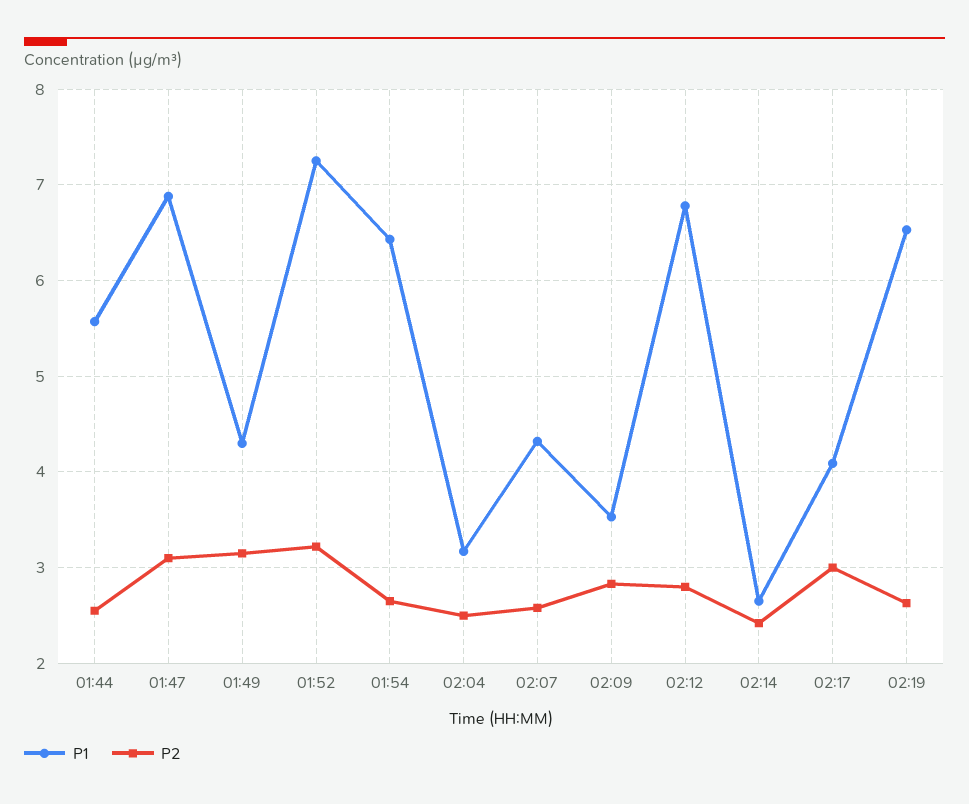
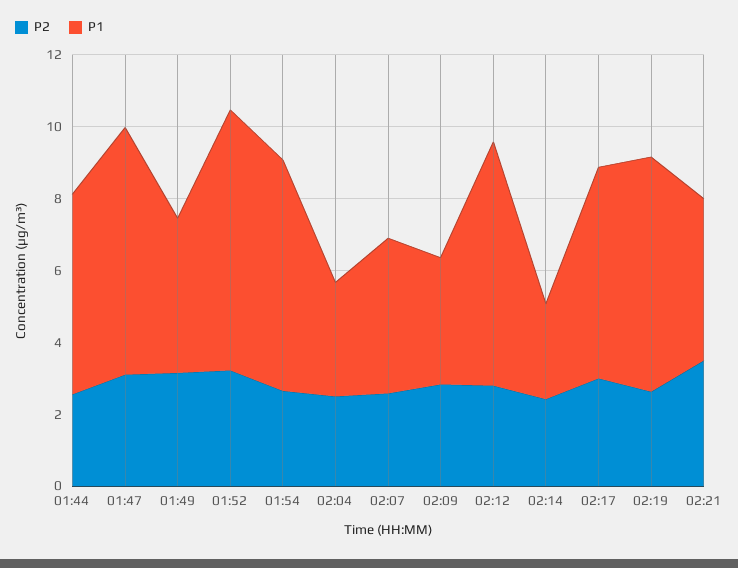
P1, 02:17: 4.1 -> 6
P2, 02:21: none -> 3.5
P1, 02:21: none -> 4.5

